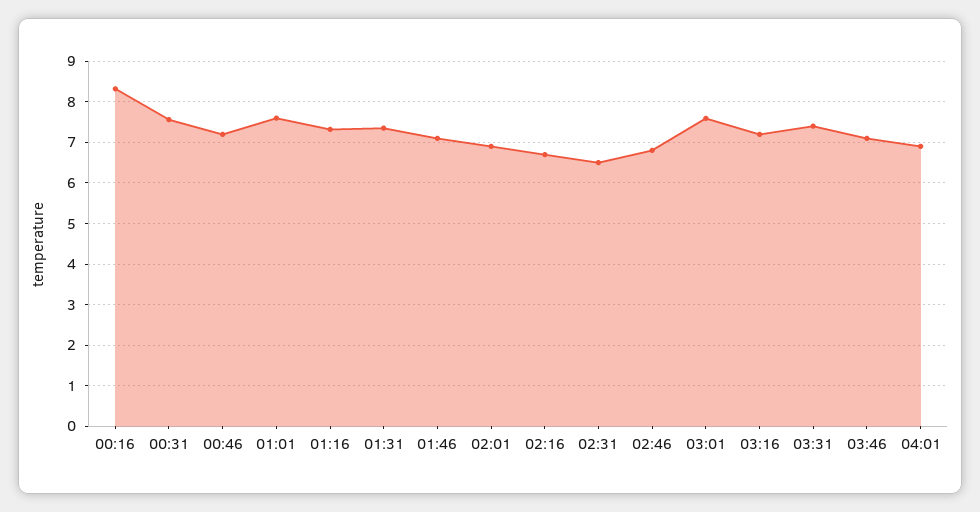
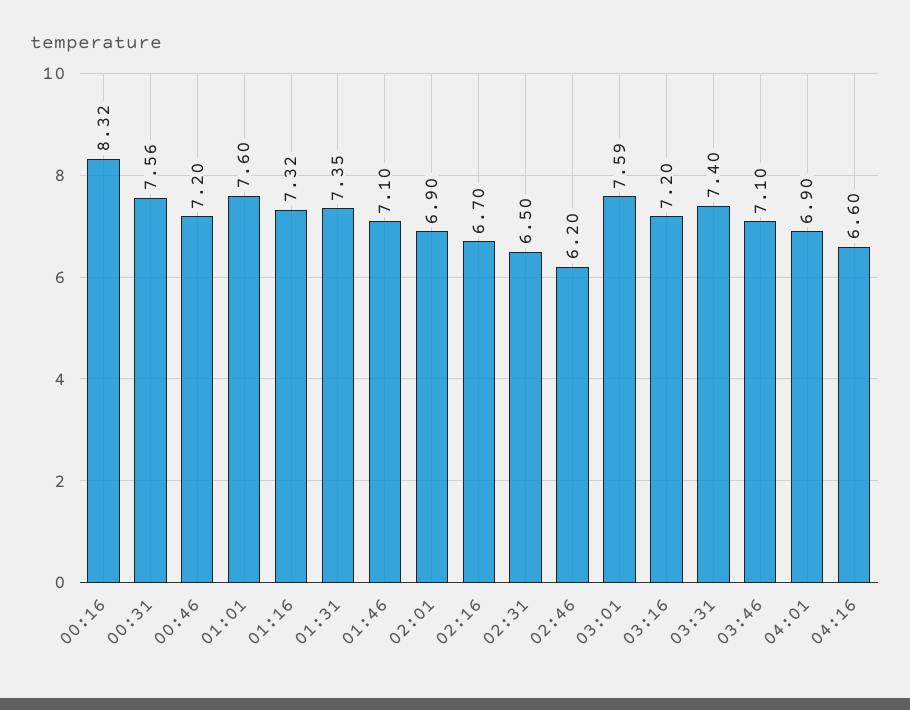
02:46: 6.8 -> 6.2
04:16: none -> 6.6

